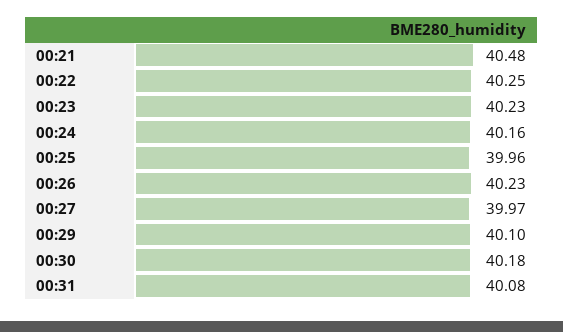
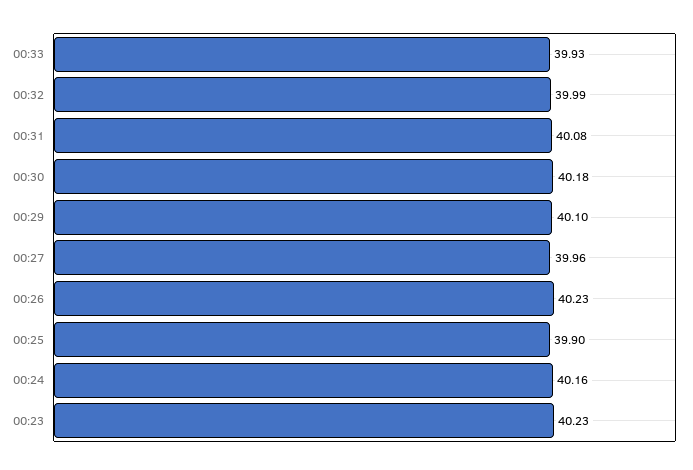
00:21: 40.48 -> none
00:22: 40.25 -> none
00:25: 39.96 -> 39.9
00:27: 39.97 -> 39.96
00:33: none -> 39.93
00:32: none -> 39.99

